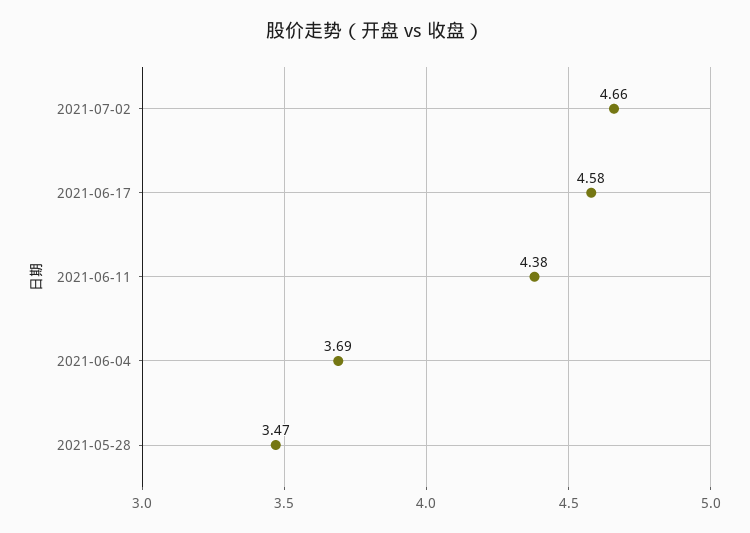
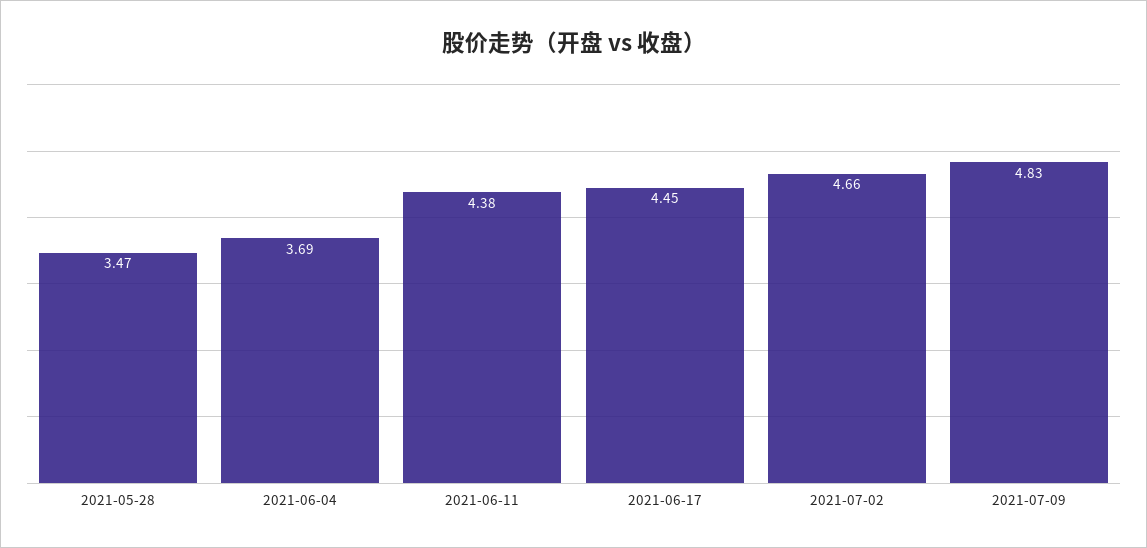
2021-06-17: 4.58 -> 4.45
2021-07-09: none -> 4.83

